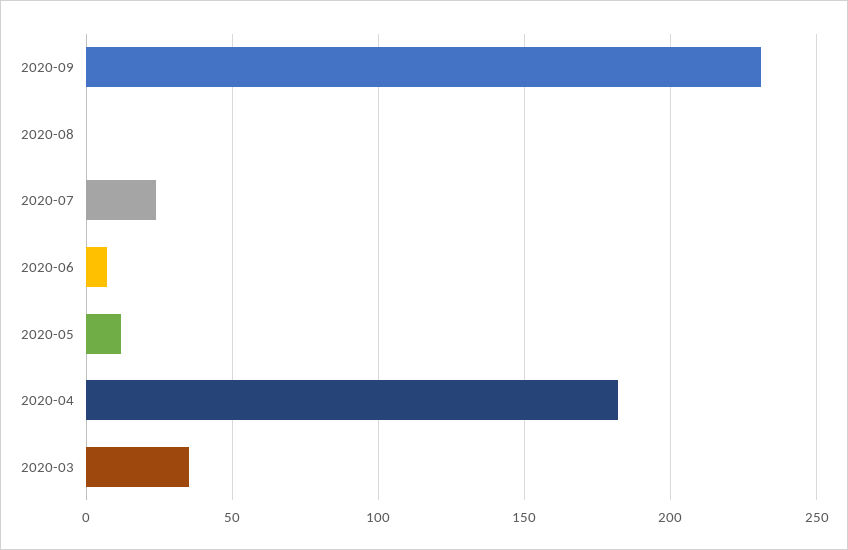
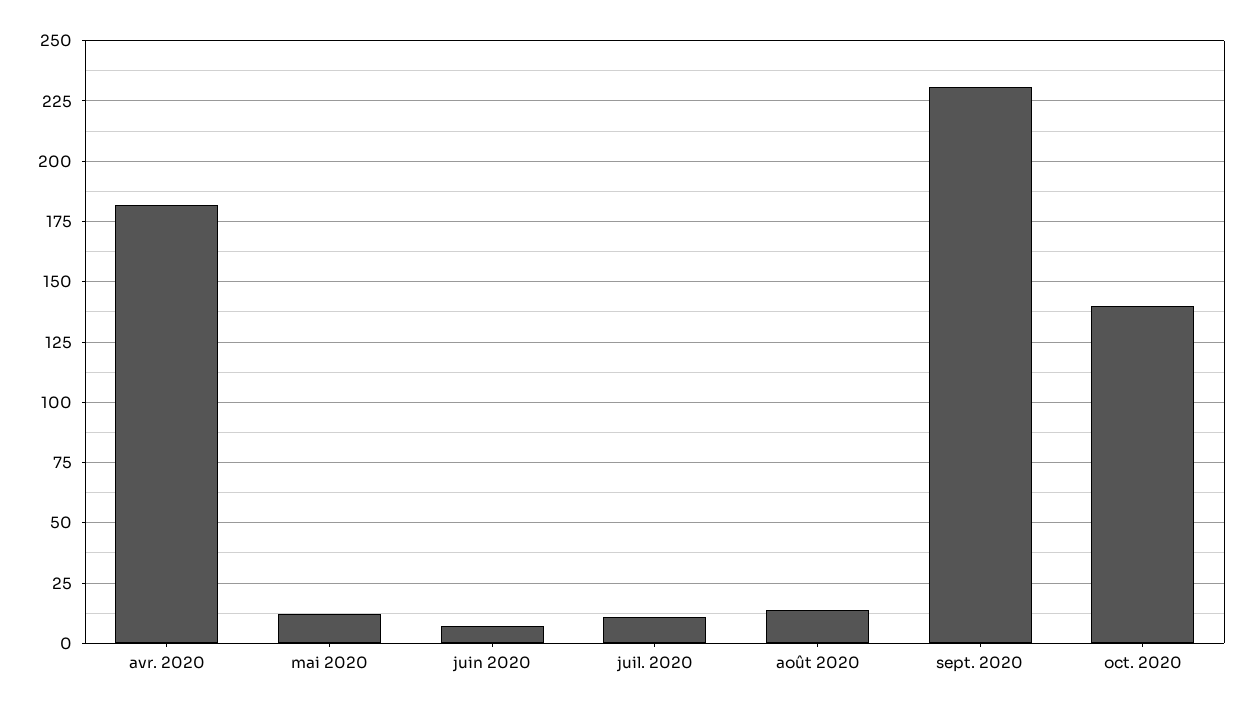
2020-08: 0 -> 15
2020-07: 25 -> 10
2020-03: 35 -> none
oct. 2020: none -> 140

